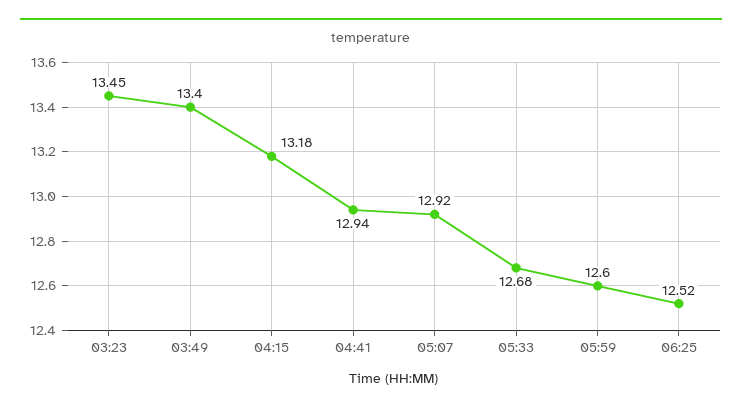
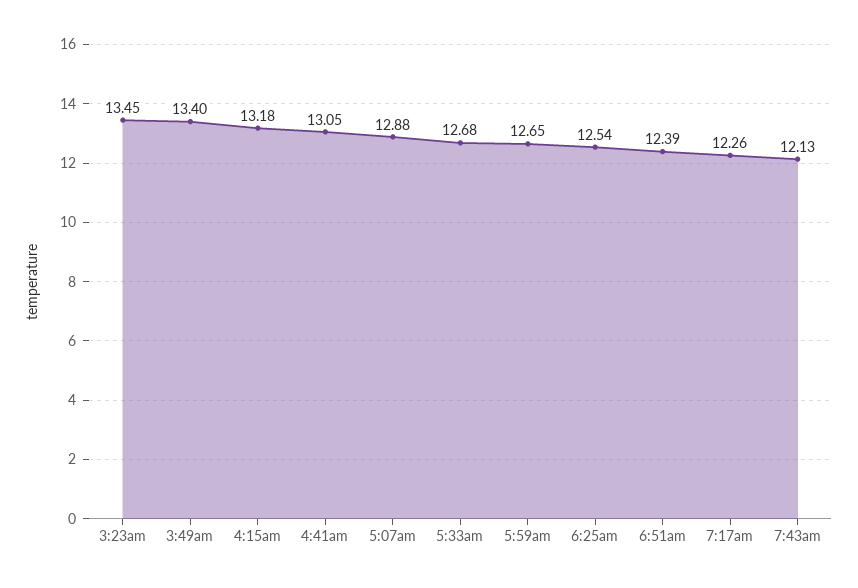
04:41: 12.94 -> 13.05
05:07: 12.92 -> 12.88
05:59: 12.6 -> 12.65
06:25: 12.52 -> 12.54
6:51am: none -> 12.39
7:17am: none -> 12.26
7:43am: none -> 12.13

